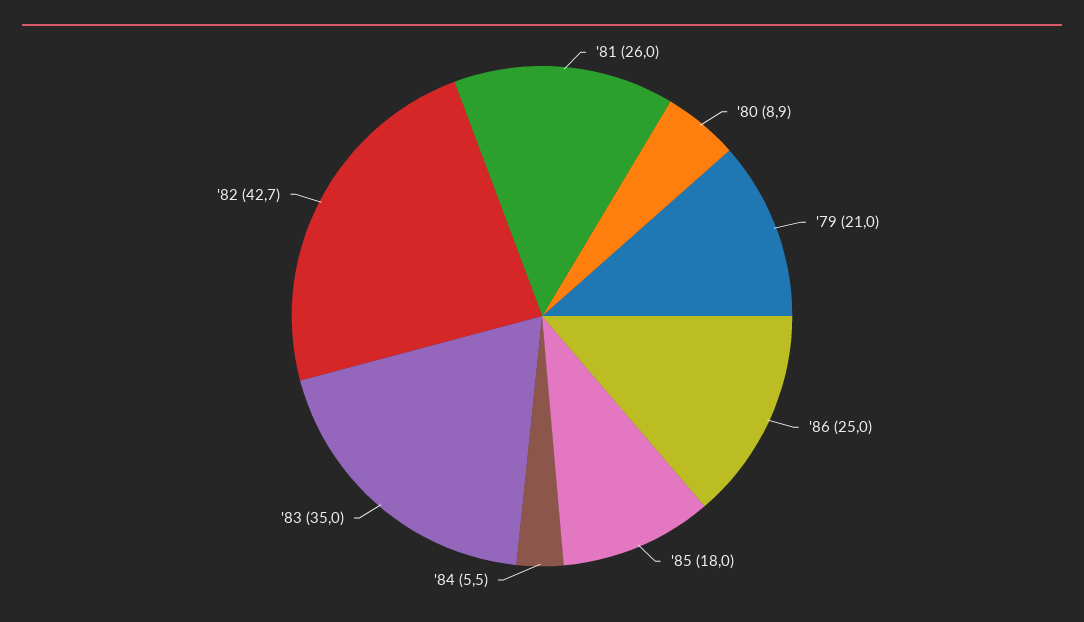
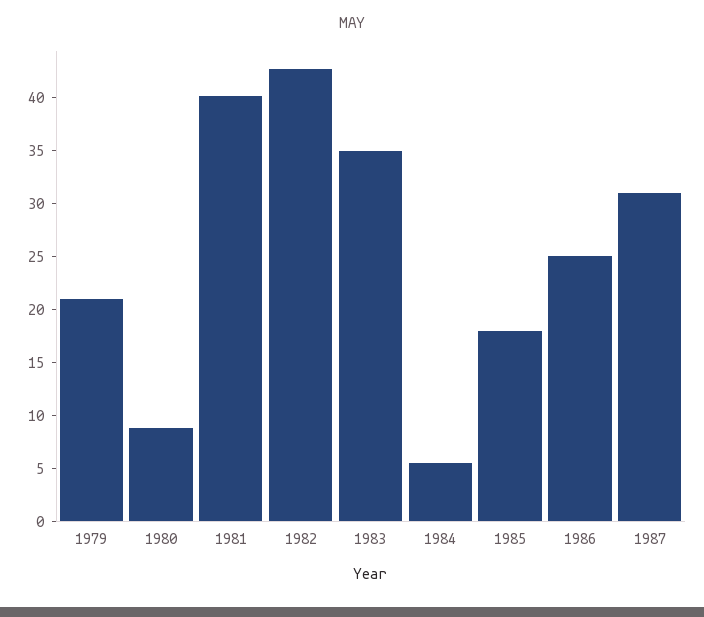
'81: 26 -> 40
1987: none -> 31

